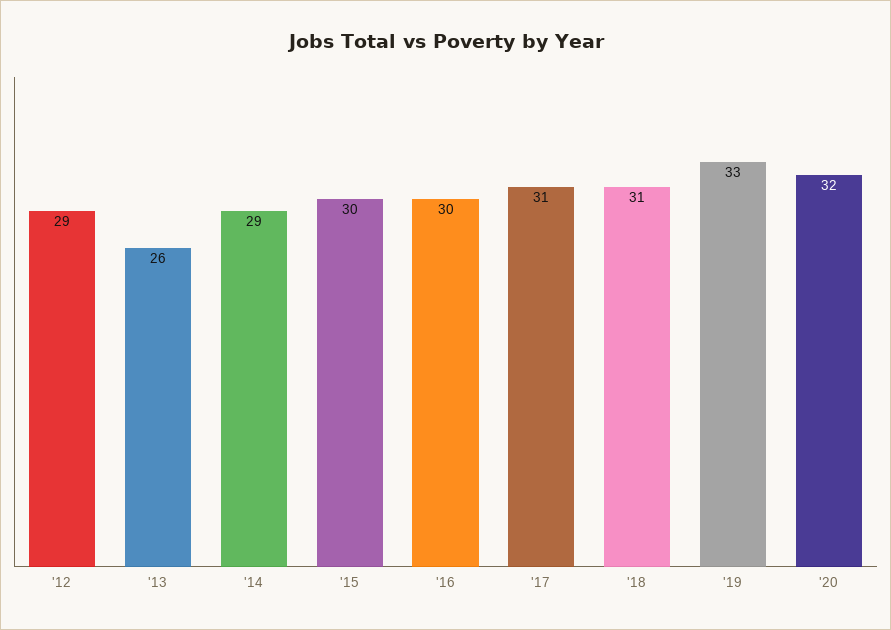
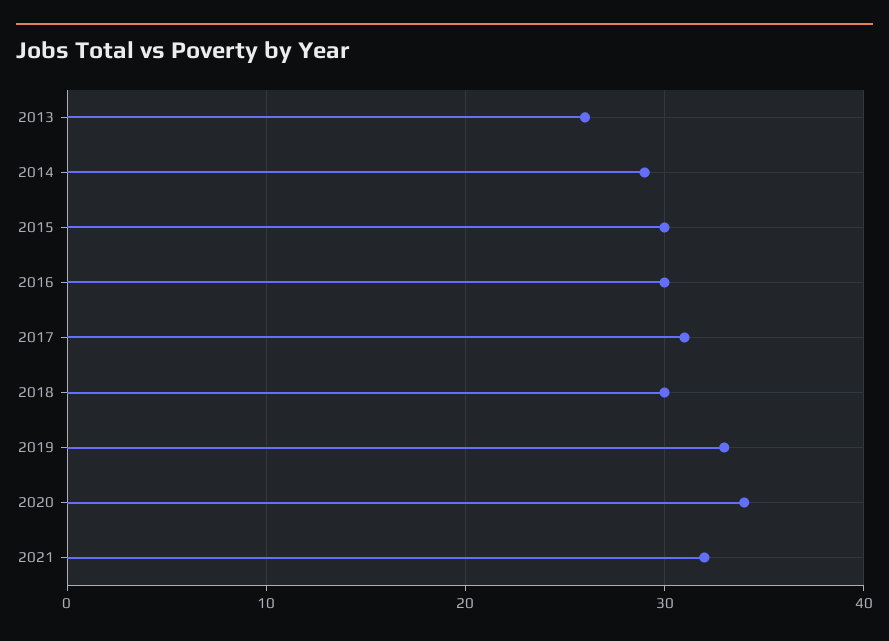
'12: 29 -> none
'18: 31 -> 30
'20: 32 -> 34
2021: none -> 32

